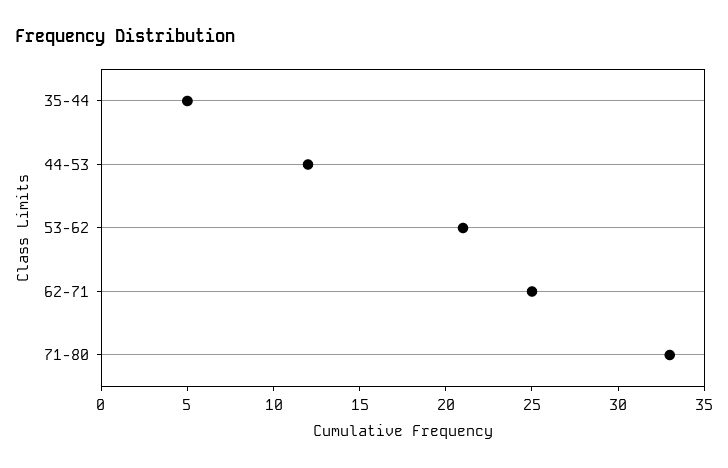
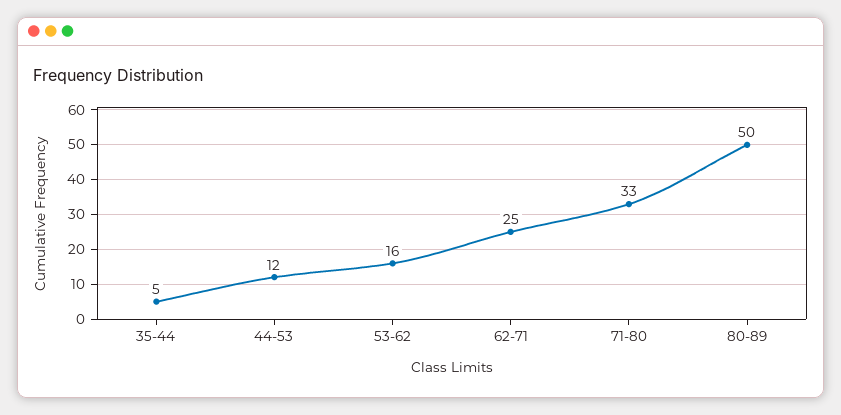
53-62: 21 -> 16
80-89: none -> 50

